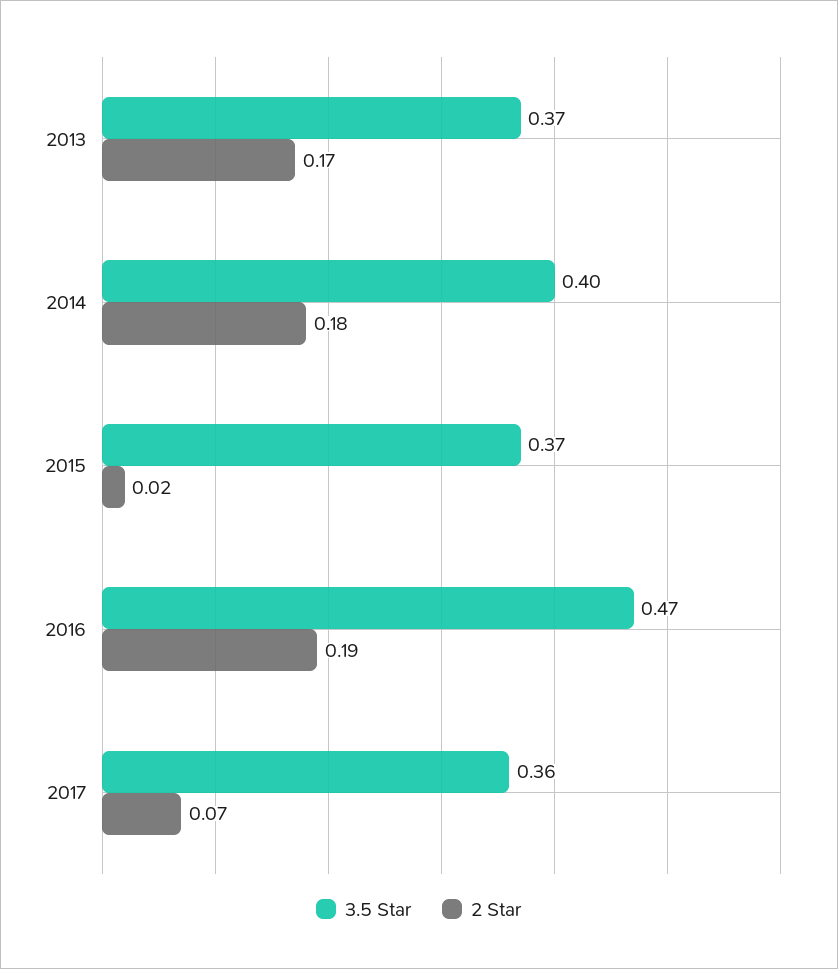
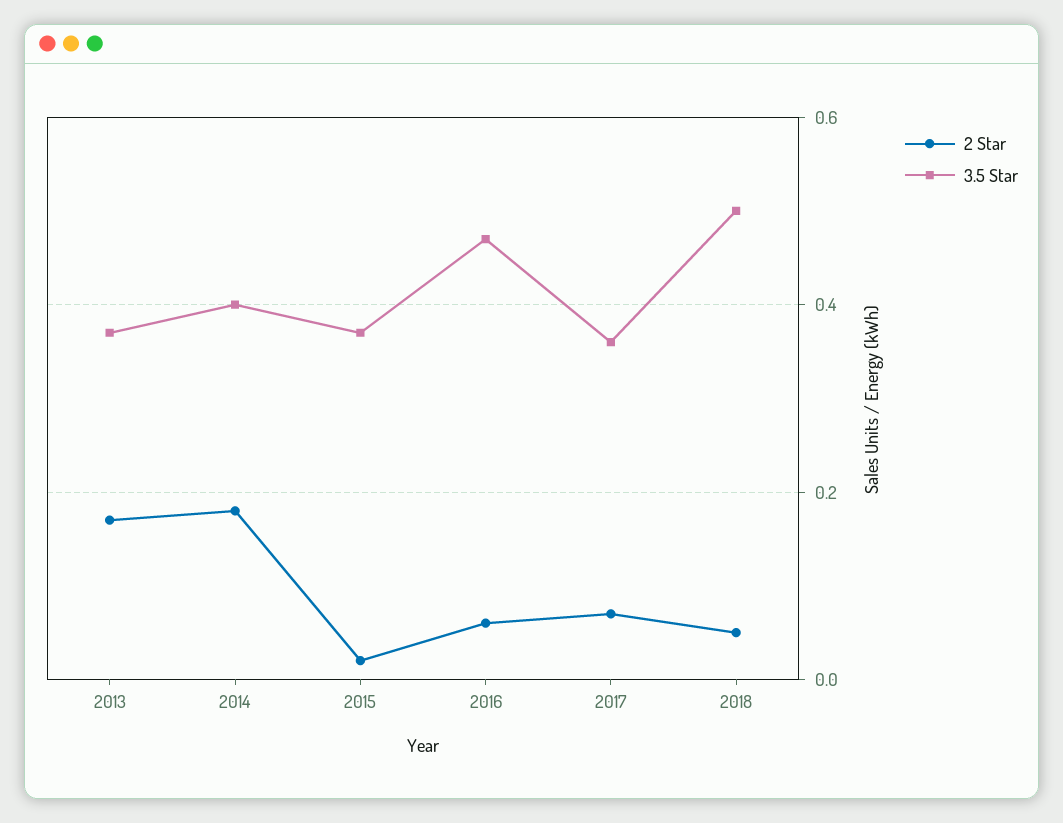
2 Star, 2016: 0.19 -> 0.05
2 Star, 2018: none -> 0.05
3.5 Star, 2018: none -> 0.5

